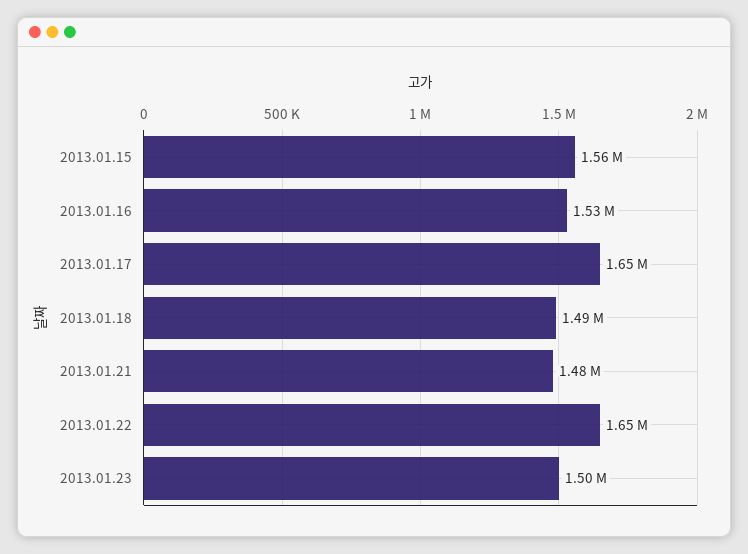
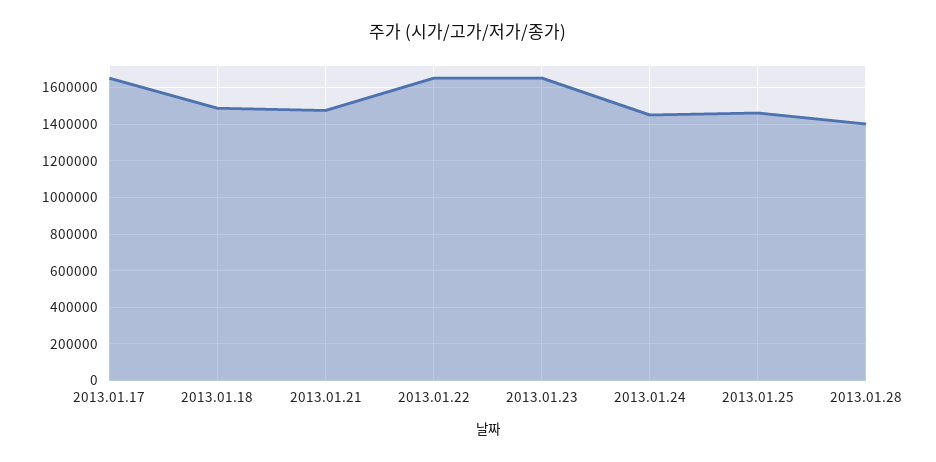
2013.01.15: 1560000 -> none
2013.01.16: 1530000 -> none
2013.01.23: 1500000 -> 1650000
2013.01.24: none -> 1450000
2013.01.25: none -> 1450000
2013.01.28: none -> 1400000

